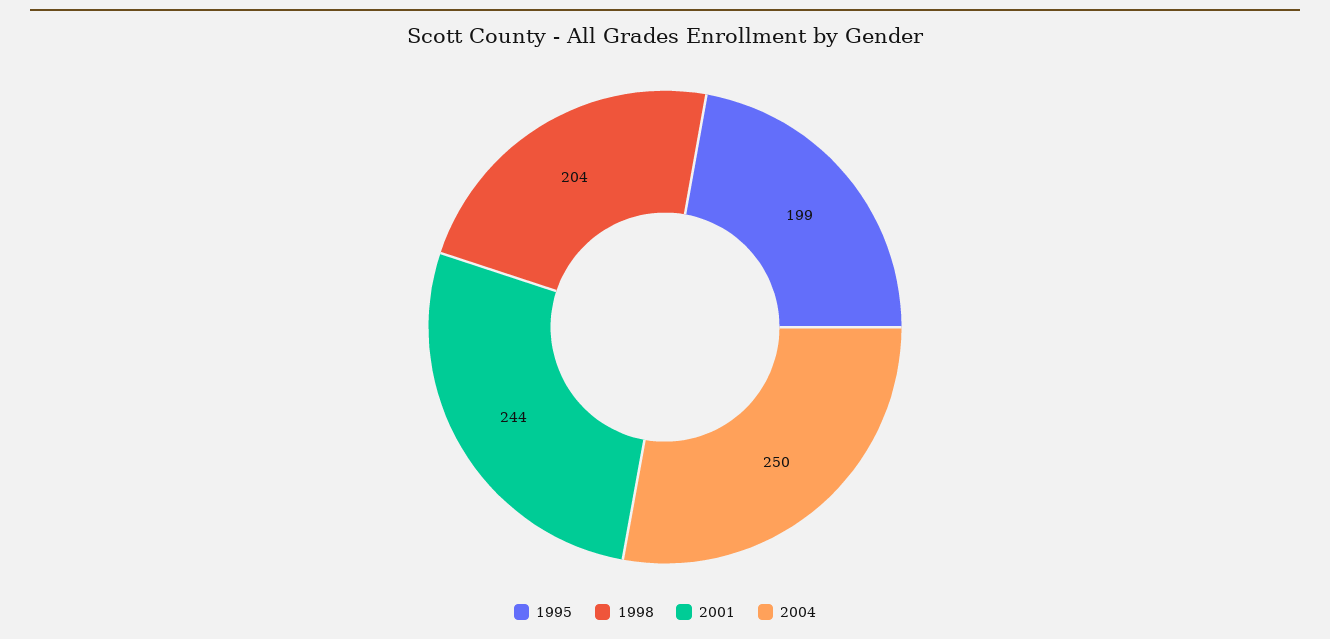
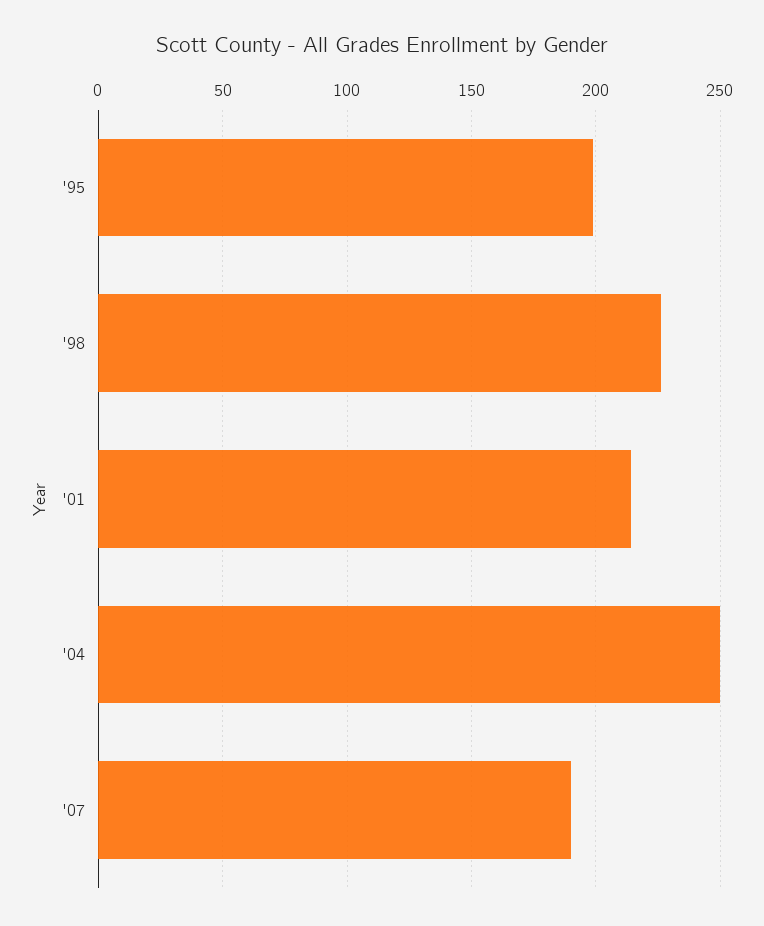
1998: 204 -> 225
2001: 244 -> 215
'07: none -> 190

